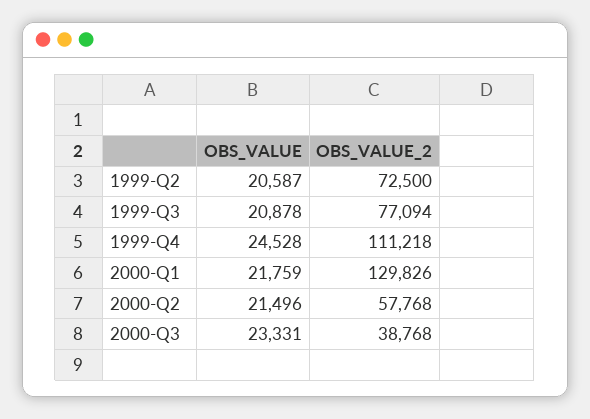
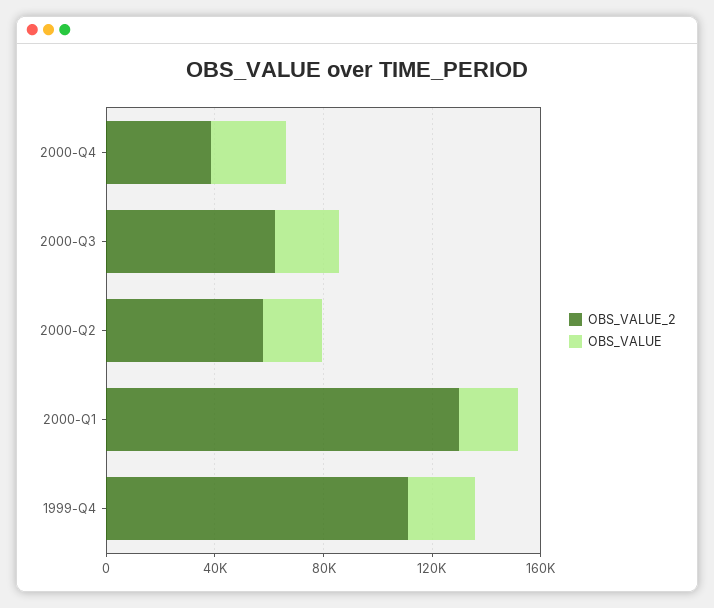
OBS_VALUE, 1999-Q2: 20587 -> none
OBS_VALUE_2, 1999-Q2: 72500 -> none
OBS_VALUE, 1999-Q3: 20878 -> none
OBS_VALUE_2, 1999-Q3: 77094 -> none
OBS_VALUE_2, 2000-Q3: 38768 -> 60000
OBS_VALUE_2, 2000-Q4: none -> 40000
OBS_VALUE, 2000-Q4: none -> 30000

